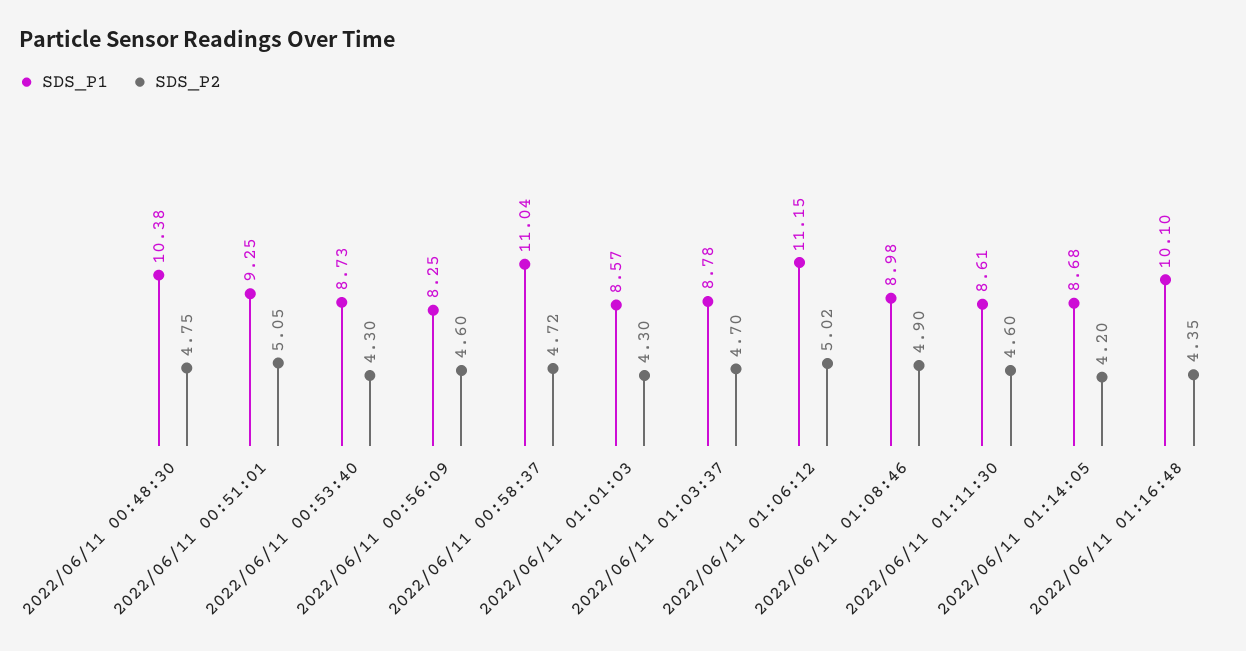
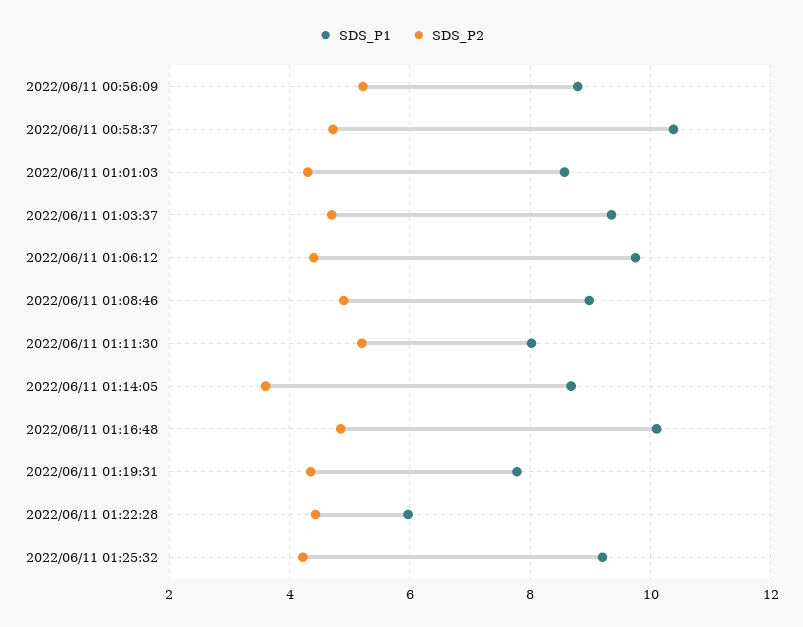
SDS_P1, 2022/06/11 00:48:30: 10.38 -> none
SDS_P2, 2022/06/11 00:48:30: 4.75 -> none
SDS_P1, 2022/06/11 00:51:01: 9.25 -> none
SDS_P2, 2022/06/11 00:51:01: 5.05 -> none
SDS_P1, 2022/06/11 00:53:40: 8.73 -> none
SDS_P2, 2022/06/11 00:53:40: 4.3 -> none
SDS_P1, 2022/06/11 00:56:09: 8.25 -> 8.8
SDS_P2, 2022/06/11 00:56:09: 4.6 -> 5.2
SDS_P1, 2022/06/11 00:58:37: 11.04 -> 10.4
SDS_P1, 2022/06/11 01:03:37: 8.78 -> 9.4
SDS_P1, 2022/06/11 01:06:12: 11.15 -> 9.8
SDS_P2, 2022/06/11 01:06:12: 5.02 -> 4.4
SDS_P1, 2022/06/11 01:11:30: 8.61 -> 8
SDS_P2, 2022/06/11 01:11:30: 4.6 -> 5.2
SDS_P2, 2022/06/11 01:14:05: 4.2 -> 3.6
SDS_P2, 2022/06/11 01:16:48: 4.35 -> 4.8
SDS_P1, 2022/06/11 01:19:31: none -> 7.8
SDS_P2, 2022/06/11 01:19:31: none -> 4.4
SDS_P1, 2022/06/11 01:22:28: none -> 6
SDS_P2, 2022/06/11 01:22:28: none -> 4.4
SDS_P1, 2022/06/11 01:25:32: none -> 9.2
SDS_P2, 2022/06/11 01:25:32: none -> 4.2

